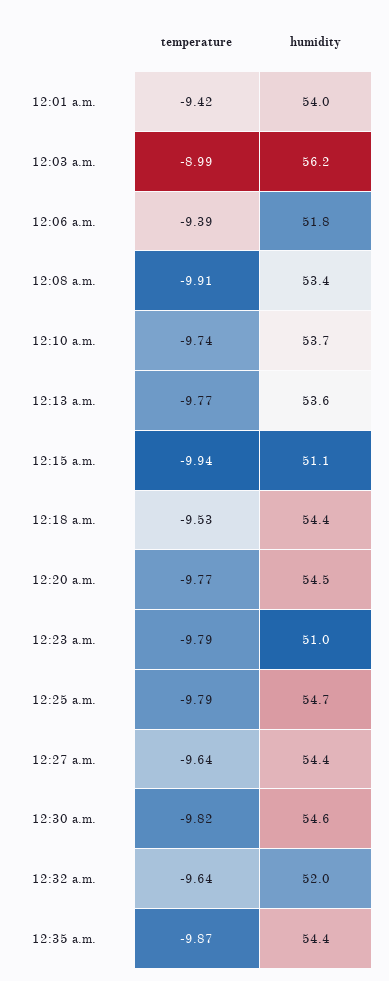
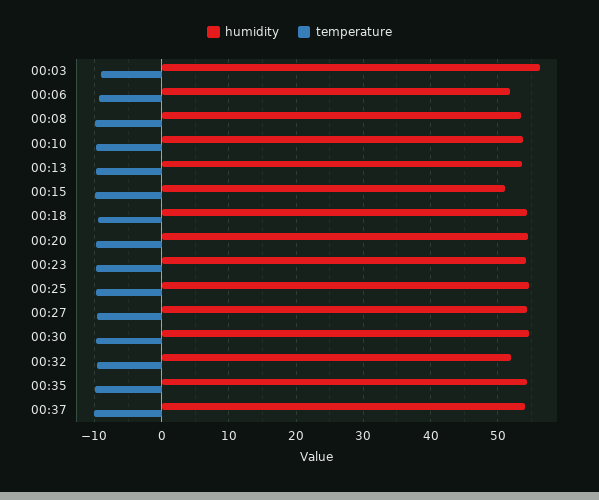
temperature, 12:01 a.m.: -9.42 -> none
humidity, 12:01 a.m.: 54 -> none
humidity, 12:23 a.m.: 51 -> 54
humidity, 00:37: none -> 54
temperature, 00:37: none -> -10

